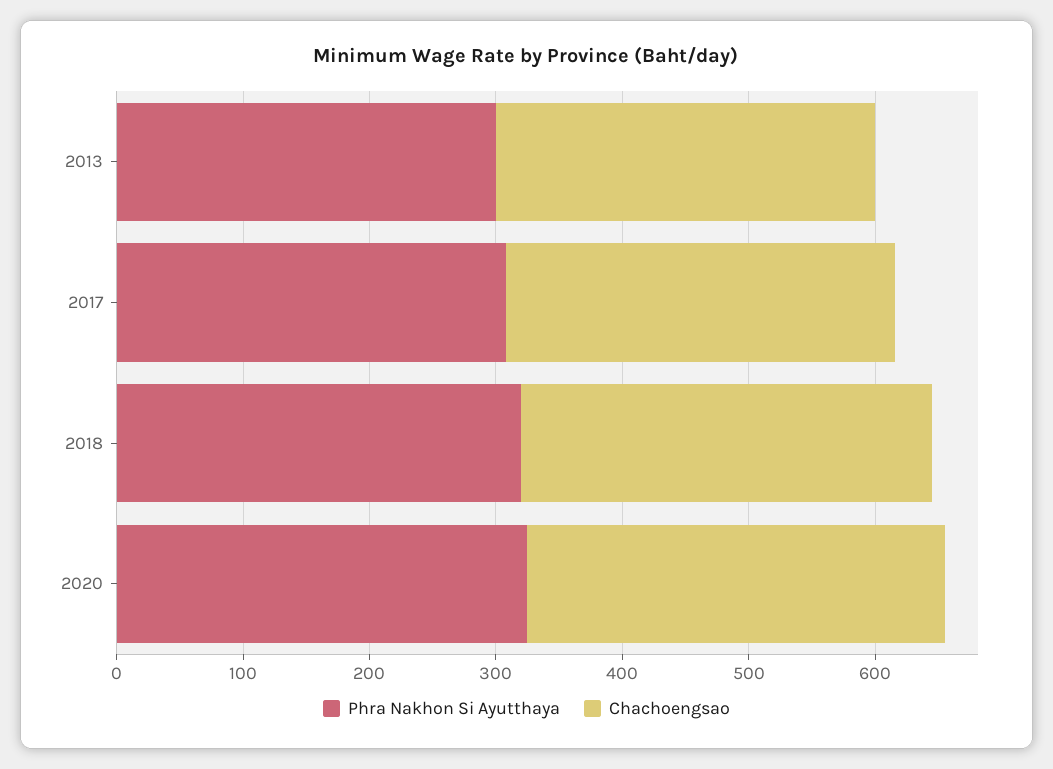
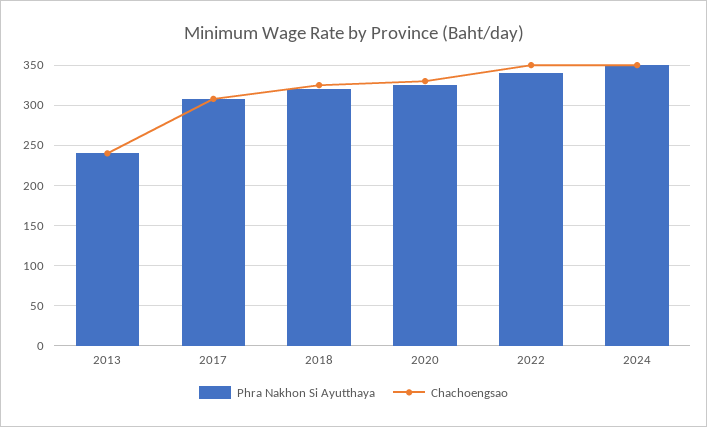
Phra Nakhon Si Ayutthaya, 2013: 300 -> 240
Chachoengsao, 2013: 300 -> 240
Phra Nakhon Si Ayutthaya, 2022: none -> 340
Chachoengsao, 2022: none -> 350
Phra Nakhon Si Ayutthaya, 2024: none -> 350
Chachoengsao, 2024: none -> 350

